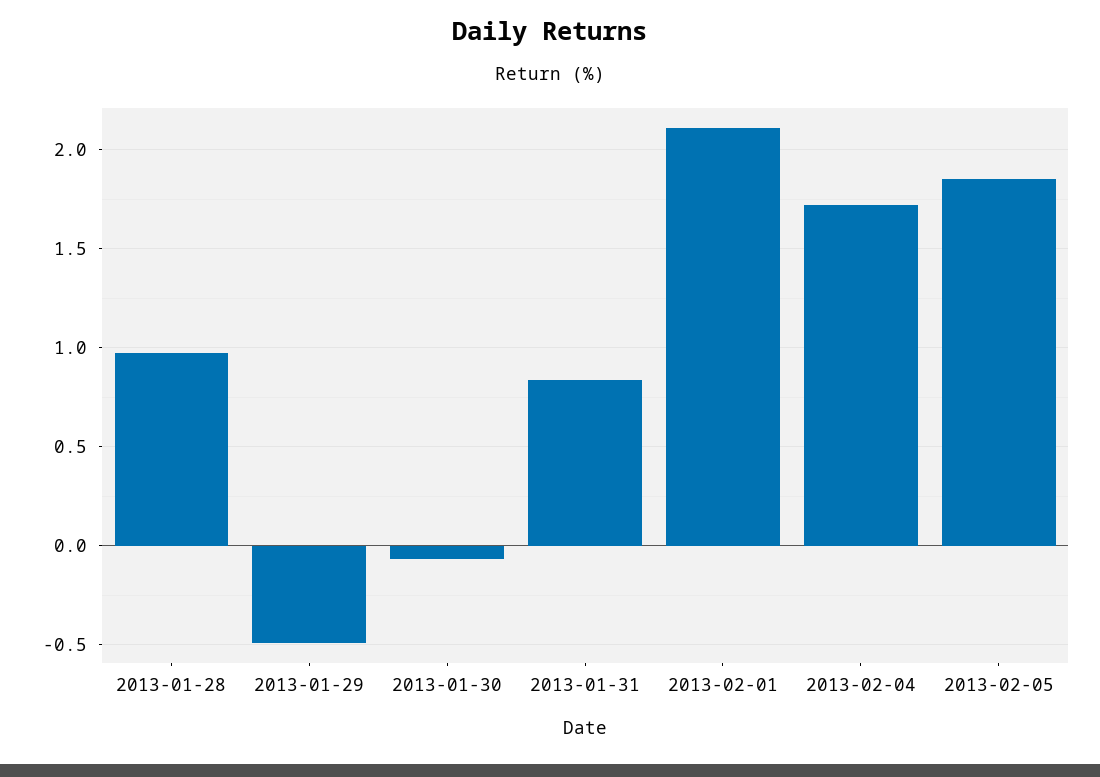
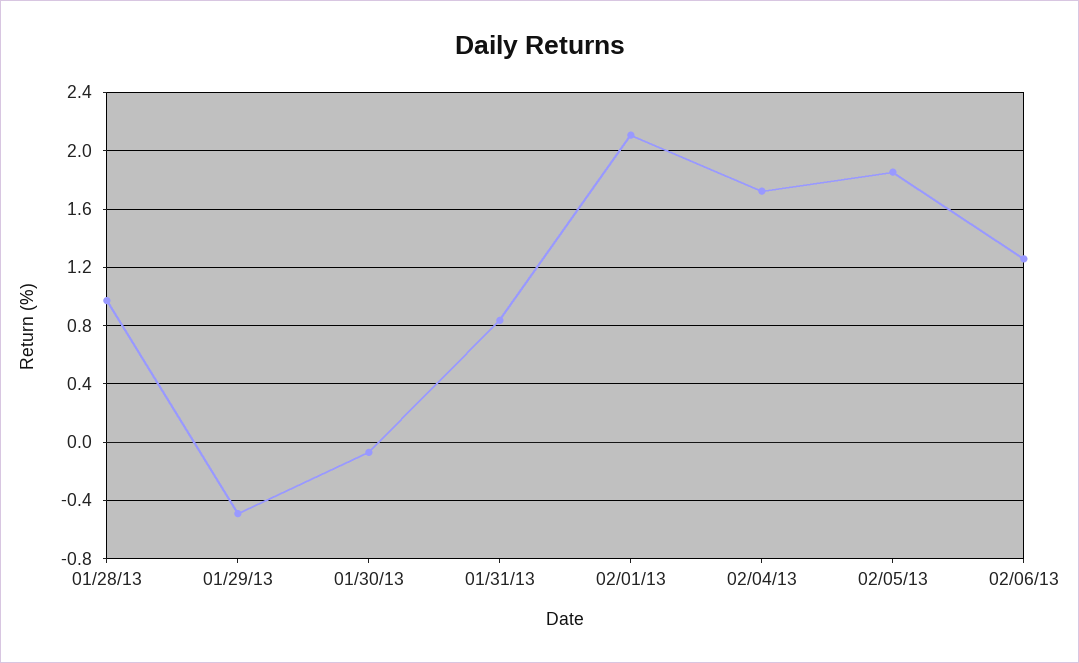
02/06/13: none -> 1.25

